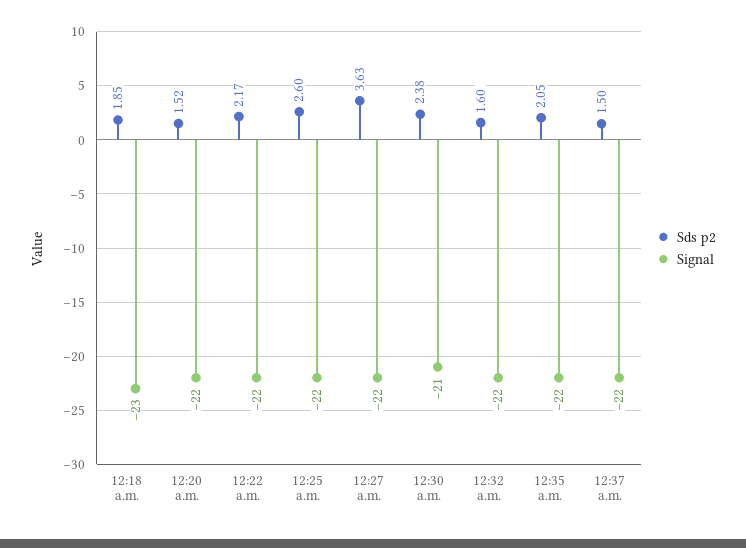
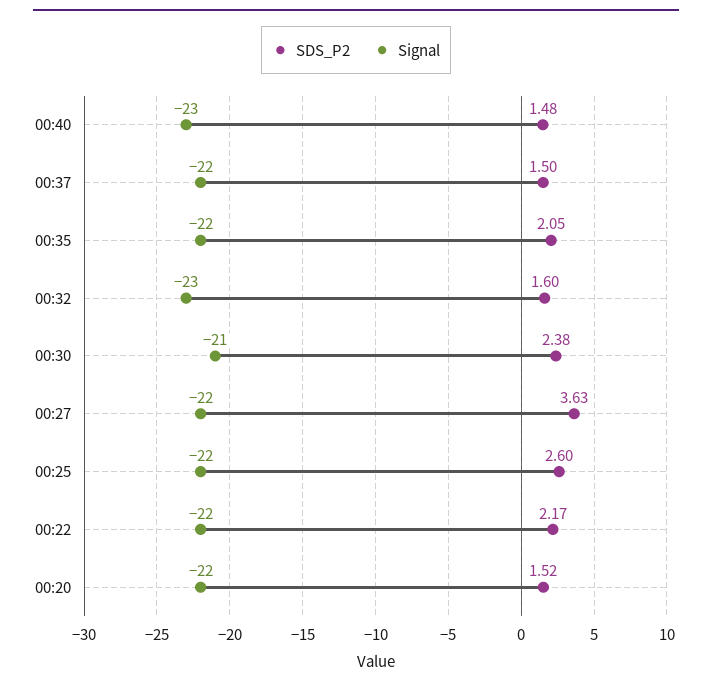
Sds p2, 12:18 a.m.: 1.85 -> none
Signal, 12:18 a.m.: -23 -> none
Signal, 12:32 a.m.: -22 -> -23
Sds p2, 00:40: none -> 1.48
Signal, 00:40: none -> -23

